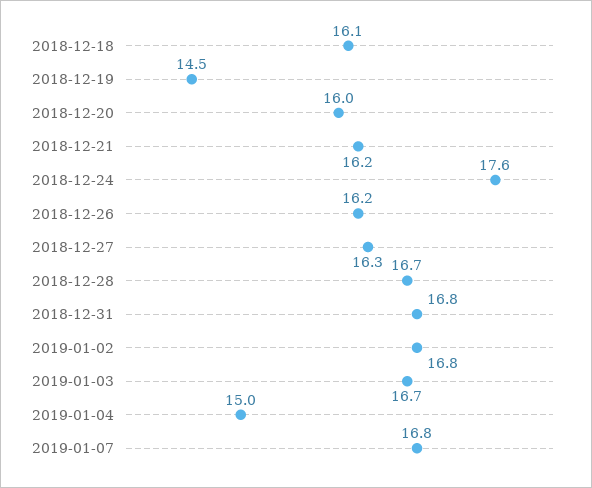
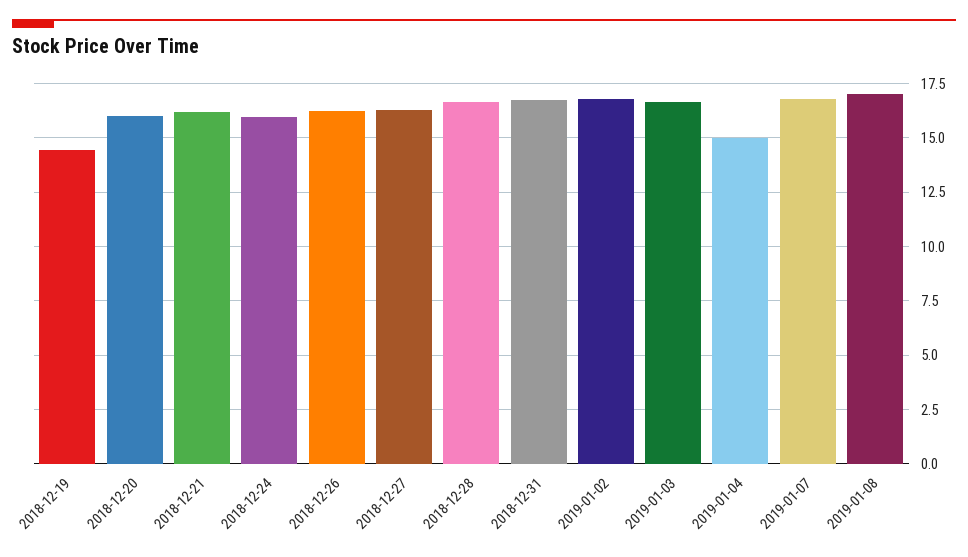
2018-12-18: 16.1 -> none
2018-12-24: 17.6 -> 16
2019-01-08: none -> 17

